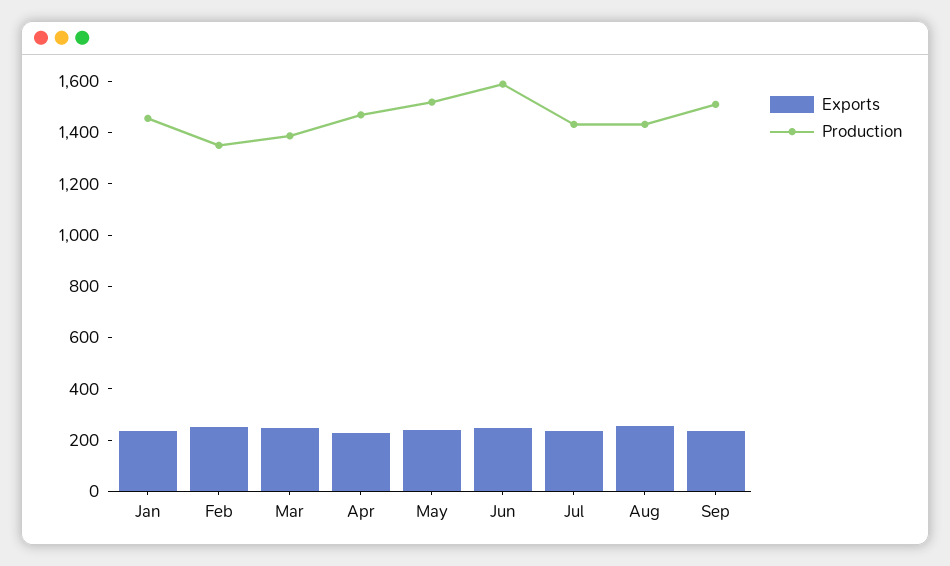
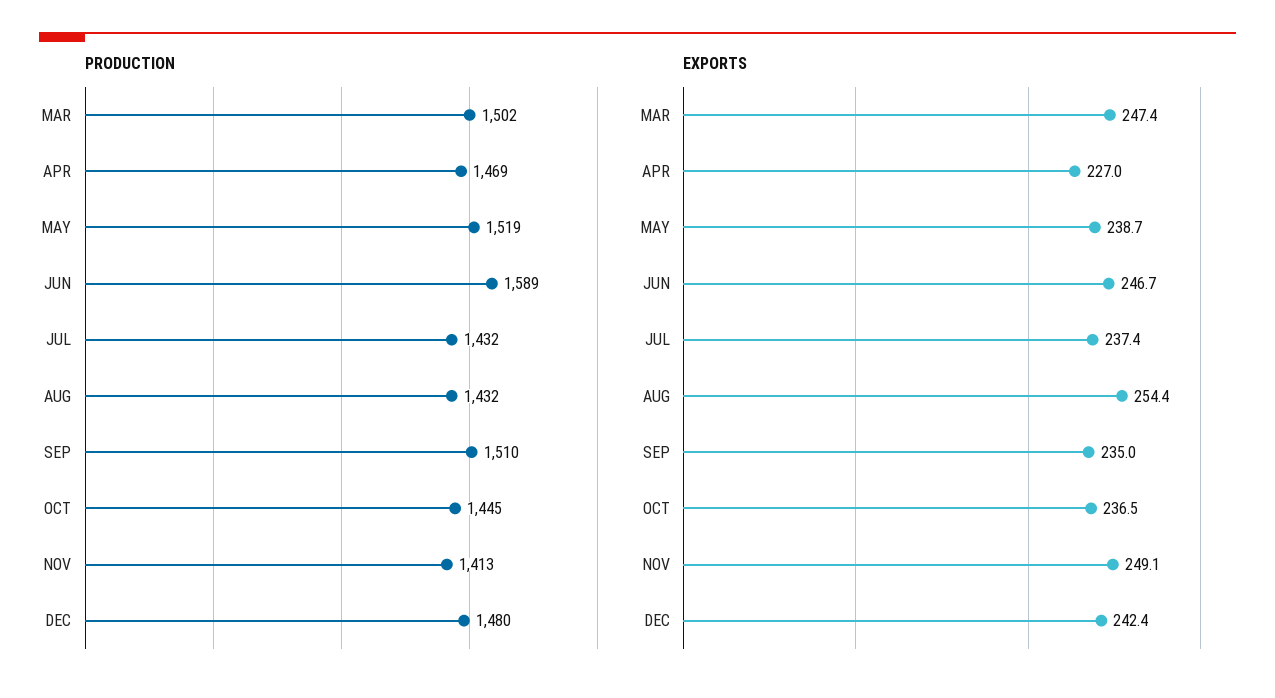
Exports, Jan: 250 -> none
Production, Jan: 1450 -> none
Exports, Feb: 250 -> none
Production, Feb: 1350 -> none
Production, Mar: 1400 -> 1502
Production, OCT: none -> 1445
Production, NOV: none -> 1413
Production, DEC: none -> 1480
Exports, OCT: none -> 236.5
Exports, NOV: none -> 249.1
Exports, DEC: none -> 242.4

